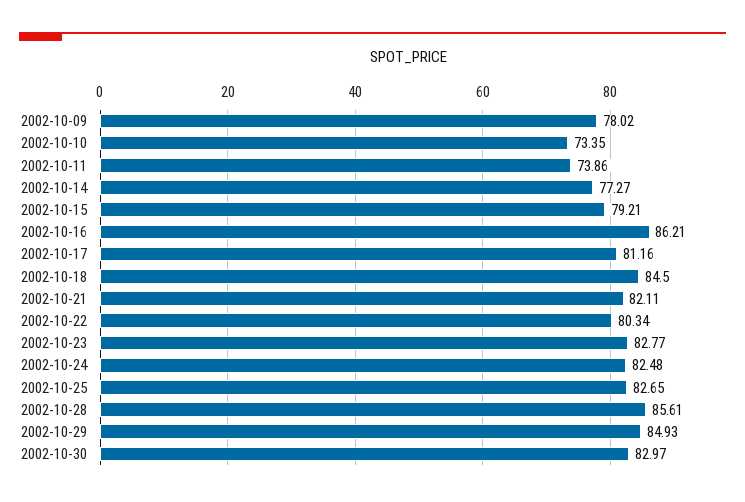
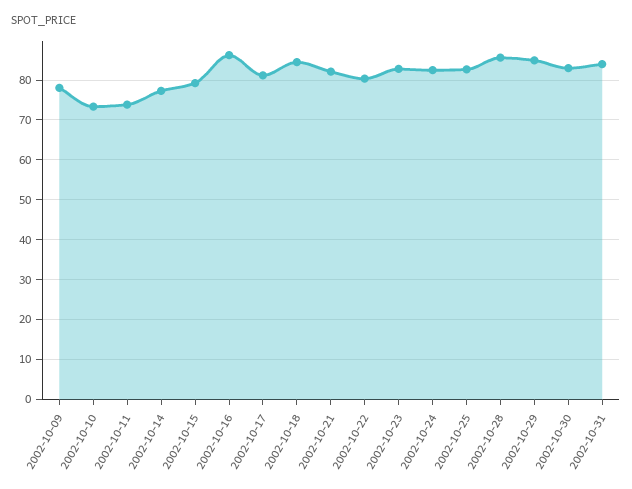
2002-10-31: none -> 84

